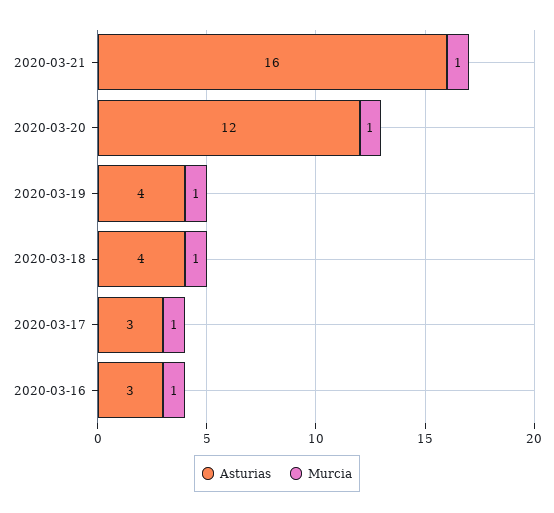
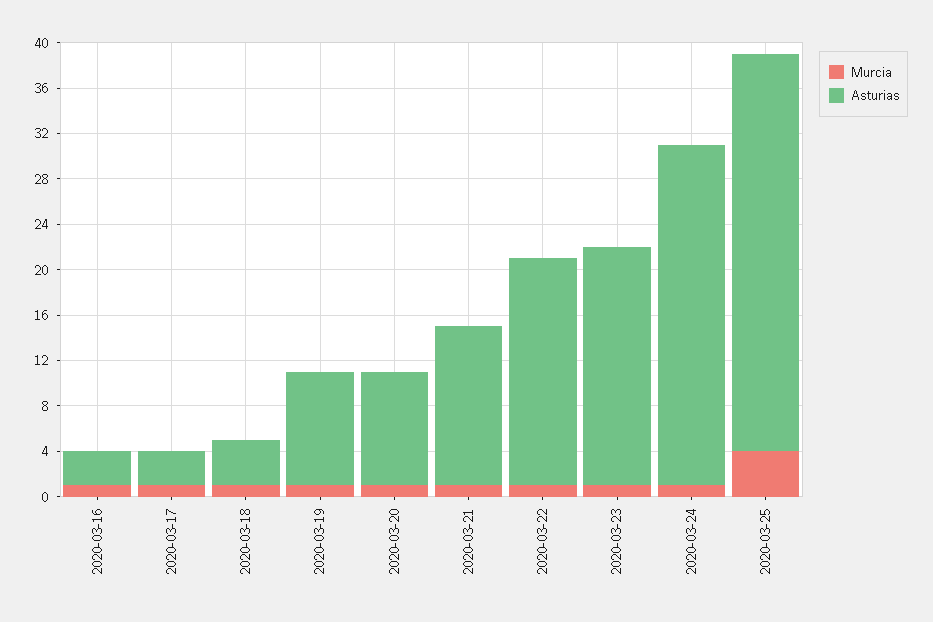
Asturias, 2020-03-21: 16 -> 14
Asturias, 2020-03-20: 12 -> 10
Asturias, 2020-03-19: 4 -> 10
Murcia, 2020-03-22: none -> 1
Asturias, 2020-03-22: none -> 20
Murcia, 2020-03-23: none -> 1
Asturias, 2020-03-23: none -> 21
Murcia, 2020-03-24: none -> 1
Asturias, 2020-03-24: none -> 30
Murcia, 2020-03-25: none -> 4
Asturias, 2020-03-25: none -> 35

